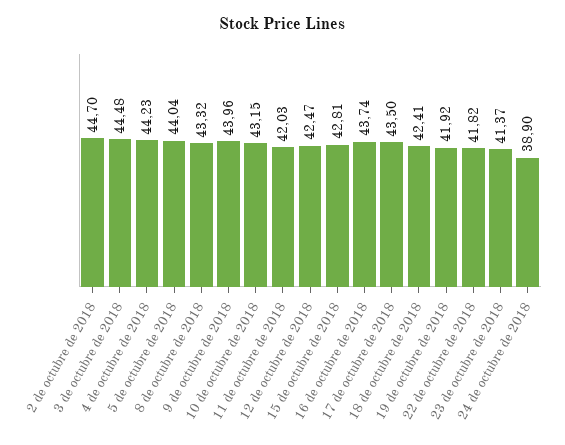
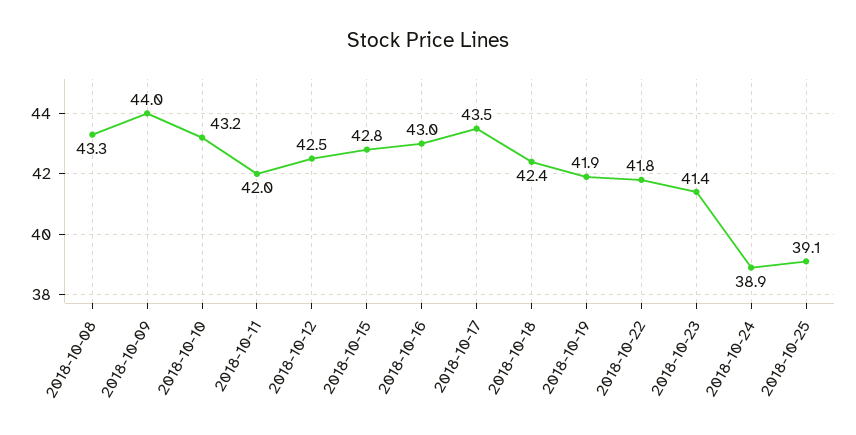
2 de octubre de 2018: 44.7 -> none
3 de octubre de 2018: 44.48 -> none
4 de octubre de 2018: 44.23 -> none
5 de octubre de 2018: 44.04 -> none
16 de octubre de 2018: 43.74 -> 43
2018-10-25: none -> 39.1

